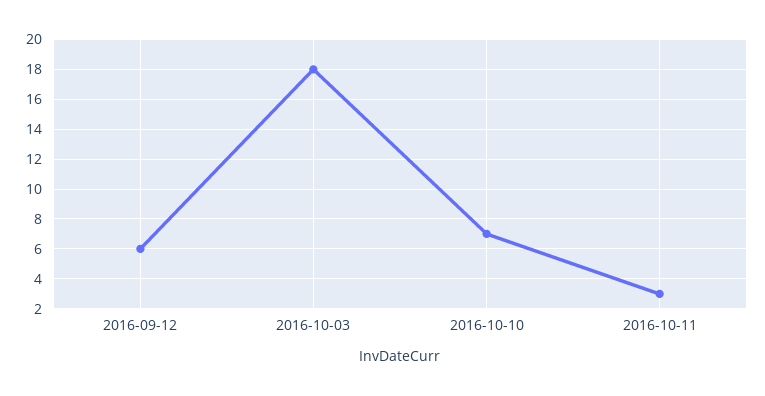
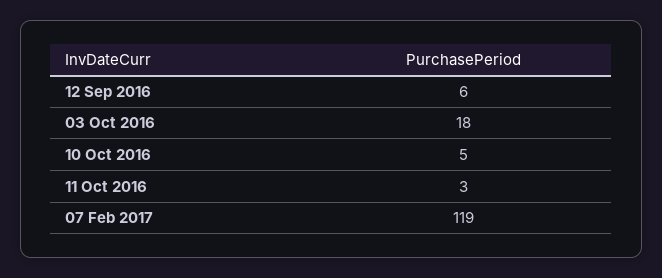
2016-10-10: 7 -> 5
07 Feb 2017: none -> 119

